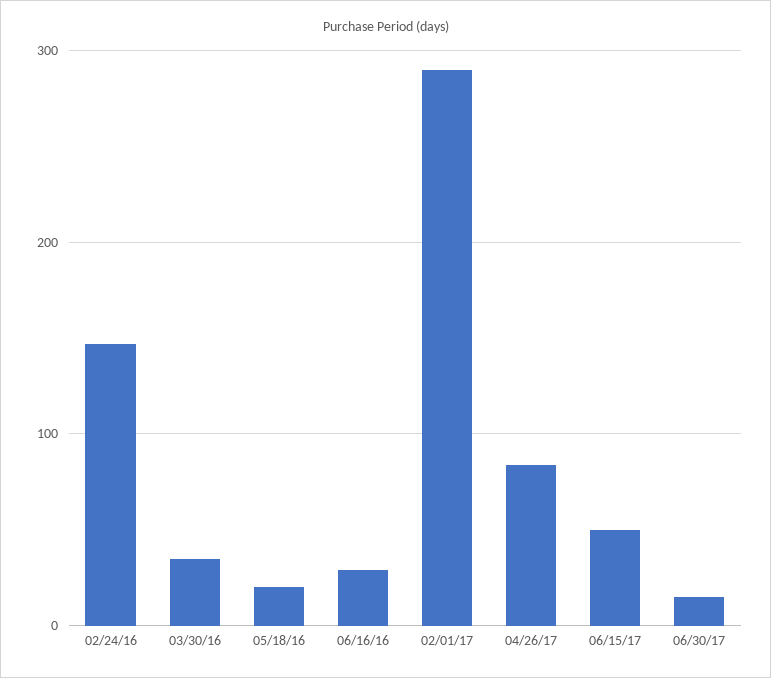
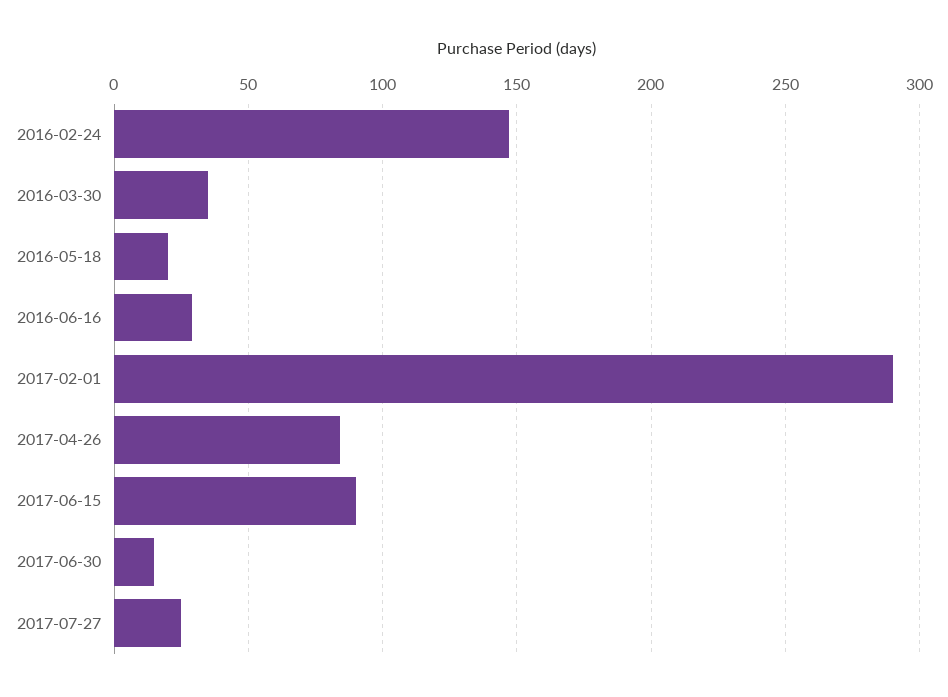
06/15/17: 50 -> 90
2017-07-27: none -> 25

